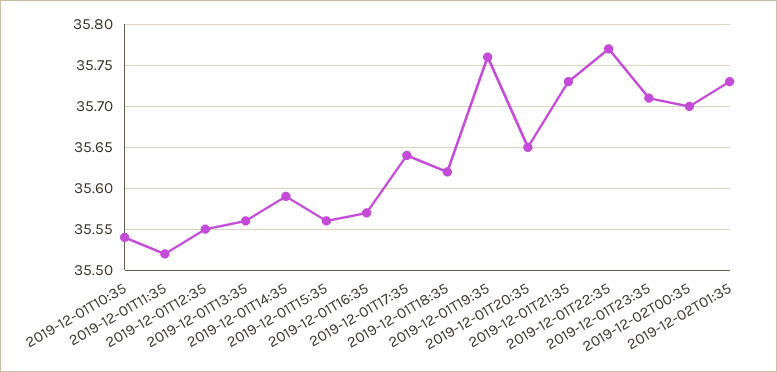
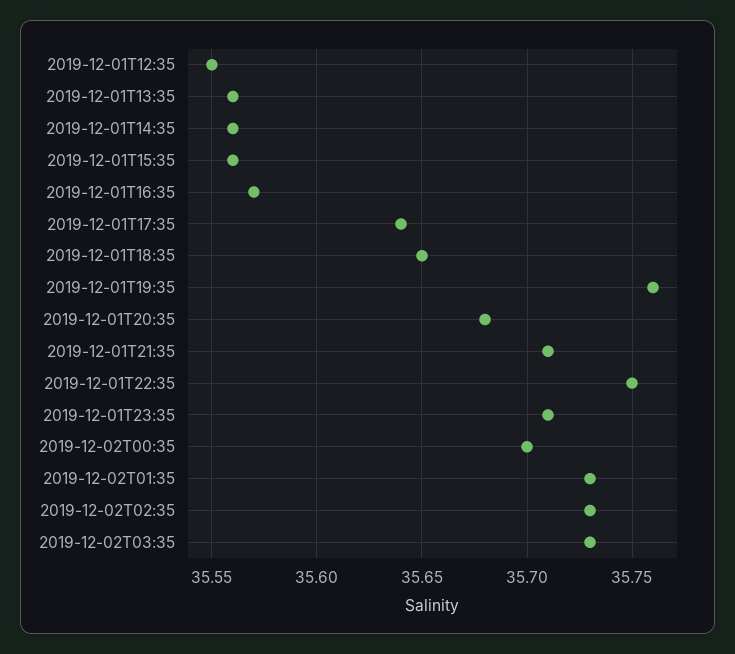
2019-12-01T10:35: 35.54 -> none
2019-12-01T11:35: 35.52 -> none
2019-12-01T14:35: 35.59 -> 35.56
2019-12-01T18:35: 35.62 -> 35.65
2019-12-01T20:35: 35.65 -> 35.68
2019-12-01T21:35: 35.73 -> 35.71
2019-12-01T22:35: 35.77 -> 35.75
2019-12-02T02:35: none -> 35.73
2019-12-02T03:35: none -> 35.73

